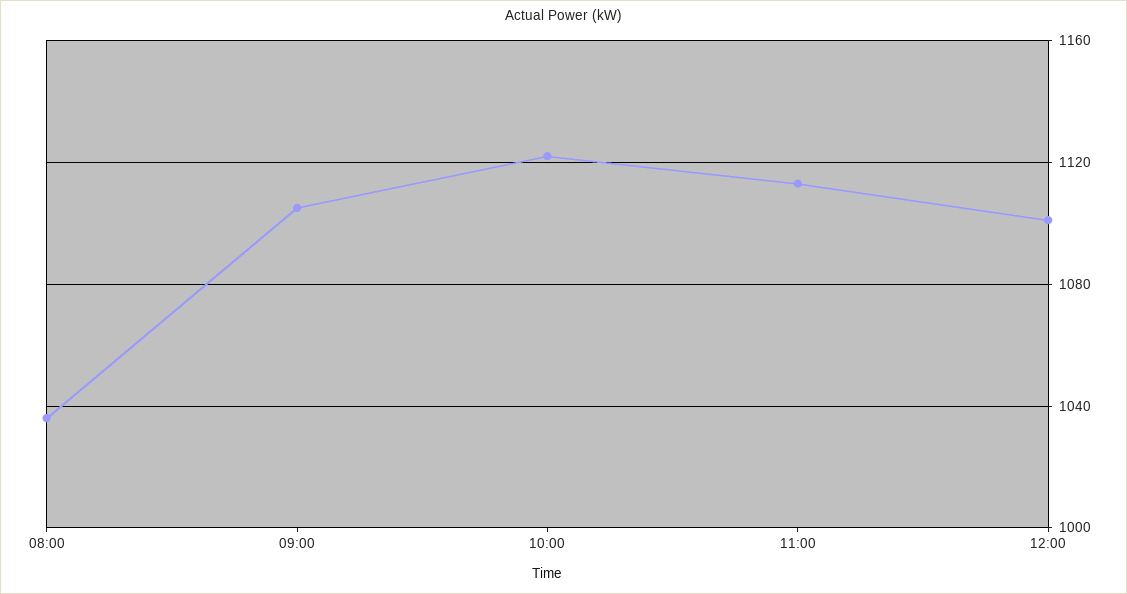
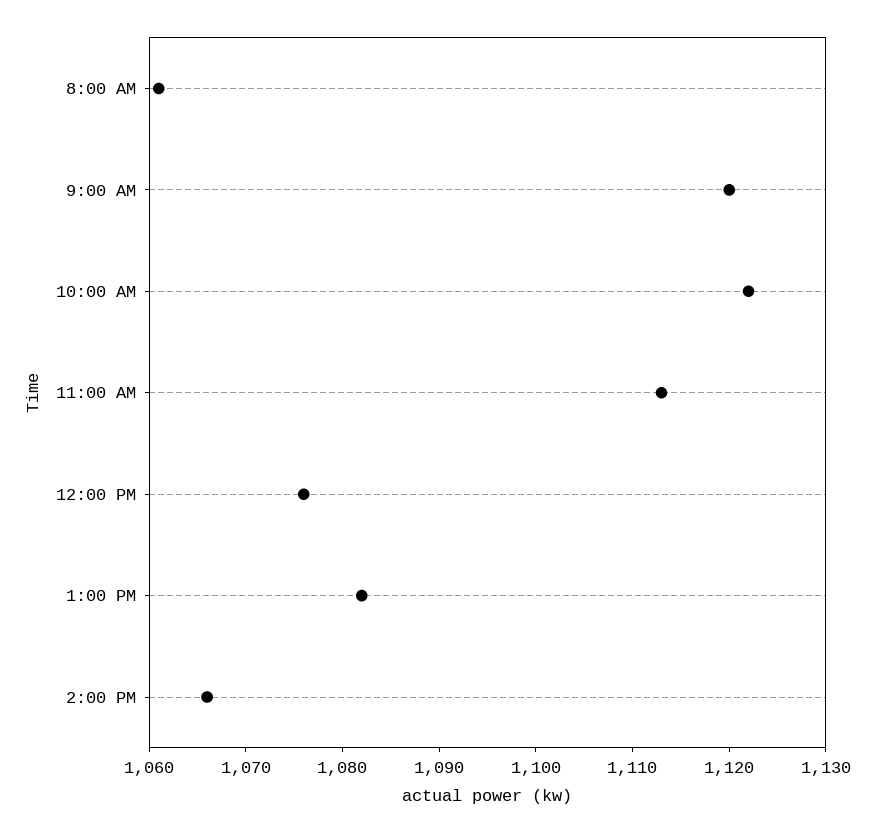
08:00: 1035 -> 1061
09:00: 1105 -> 1120
12:00: 1100 -> 1076
1:00 PM: none -> 1082
2:00 PM: none -> 1066

